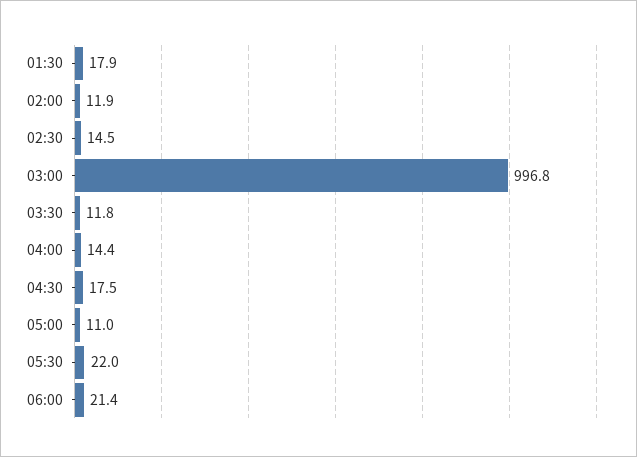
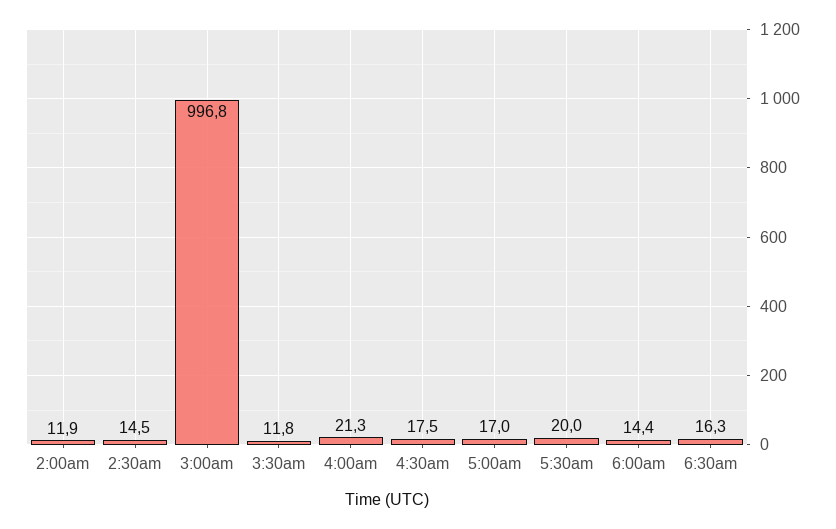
01:30: 17.9 -> none
04:00: 14.4 -> 21.3
05:00: 11 -> 17
05:30: 22 -> 20
06:00: 21.4 -> 14.4
6:30am: none -> 16.3

